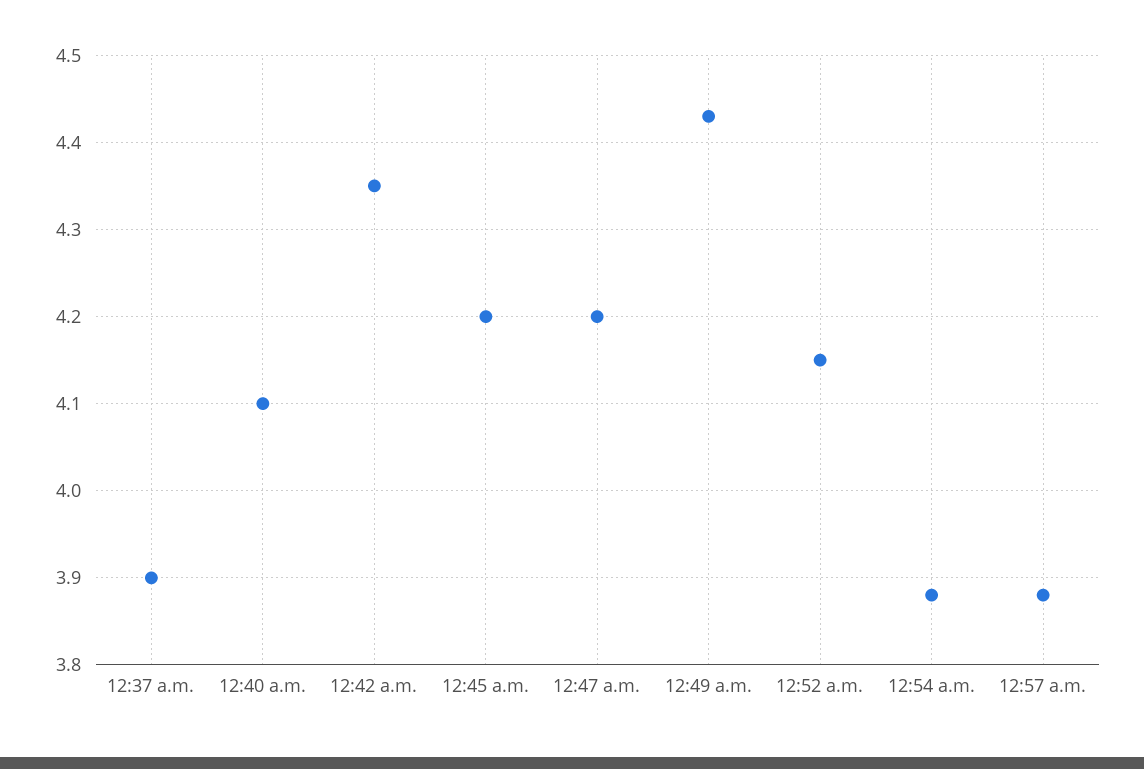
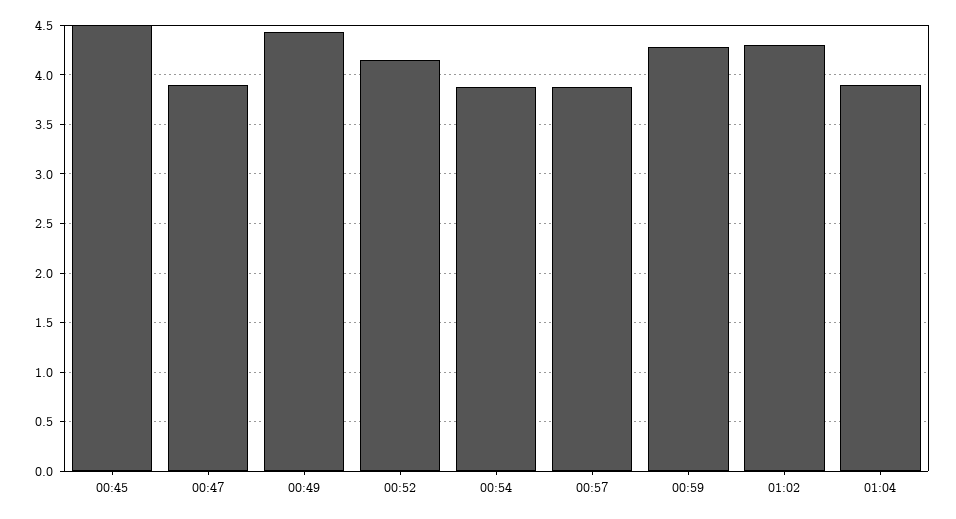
12:37 a.m.: 3.9 -> none
12:40 a.m.: 4.1 -> none
12:42 a.m.: 4.35 -> none
12:45 a.m.: 4.2 -> 4.5
12:47 a.m.: 4.2 -> 3.9
00:59: none -> 4.3
01:02: none -> 4.3
01:04: none -> 3.9

